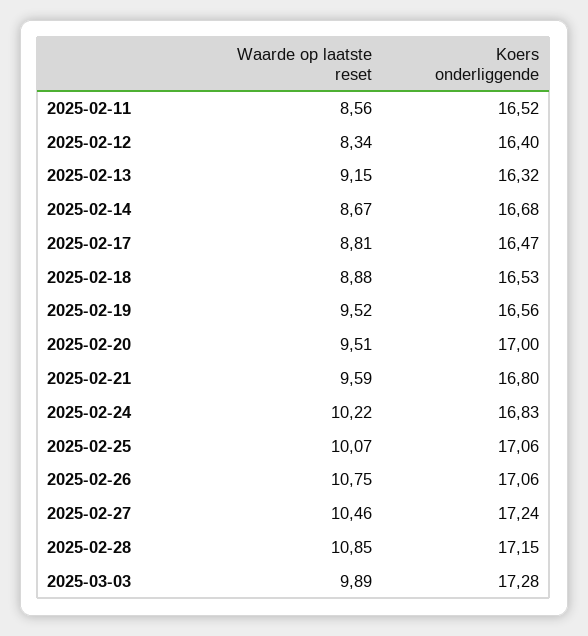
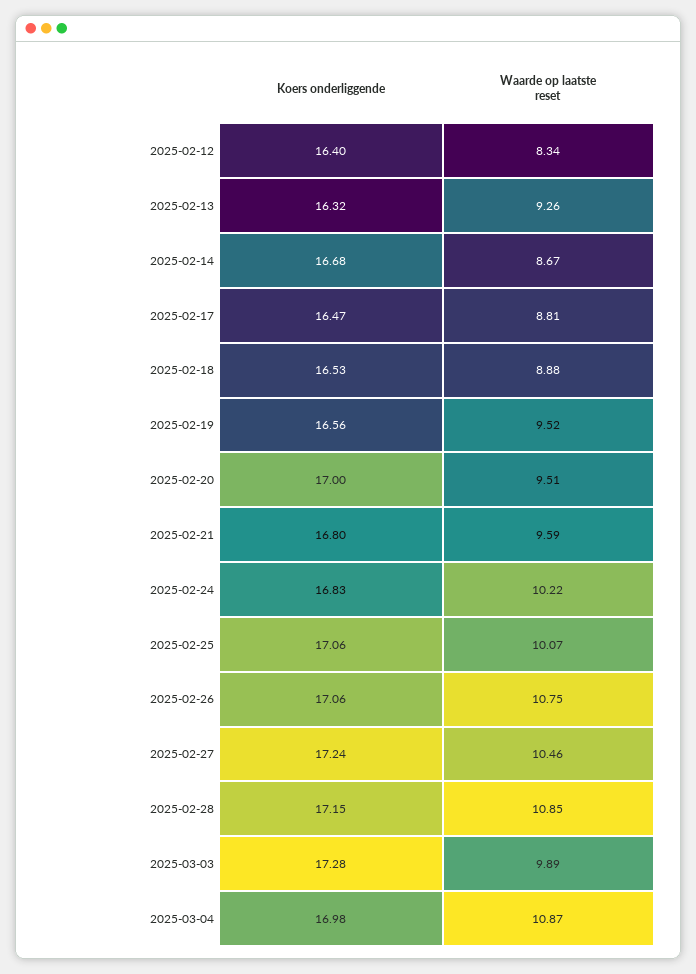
Waarde op laatste reset, 2025-02-11: 8.56 -> none
Koers onderliggende, 2025-02-11: 16.52 -> none
Waarde op laatste reset, 2025-02-13: 9.15 -> 9.26
Koers onderliggende, 2025-03-04: none -> 16.98
Waarde op laatste reset, 2025-03-04: none -> 10.87

